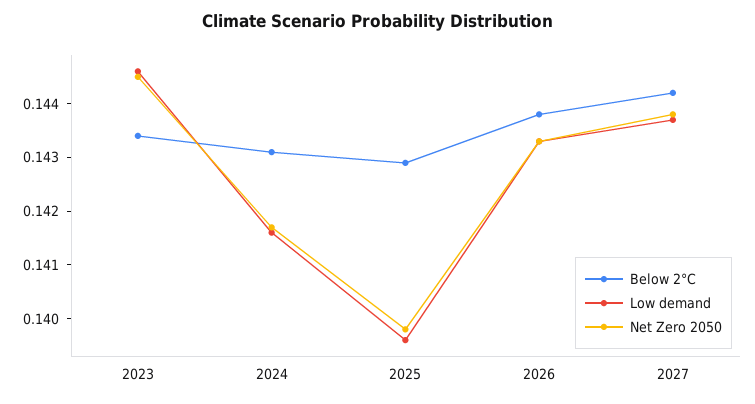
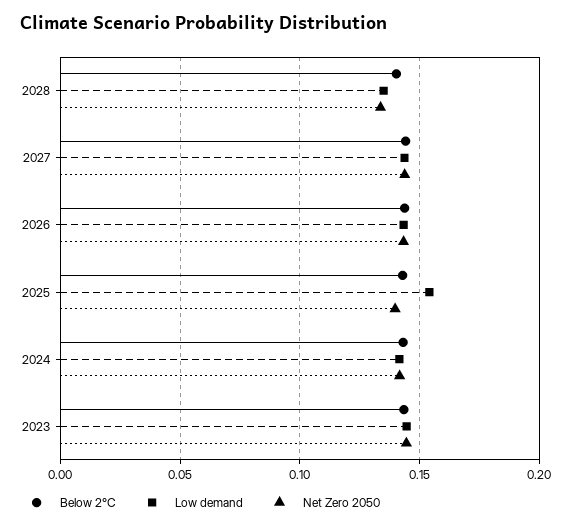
Low demand, 2025: 0.1395 -> 0.155
Below 2°C, 2028: none -> 0.14
Low demand, 2028: none -> 0.135
Net Zero 2050, 2028: none -> 0.135

